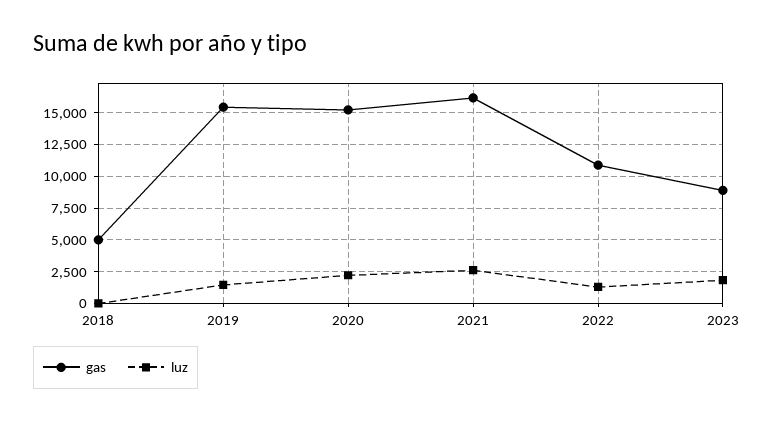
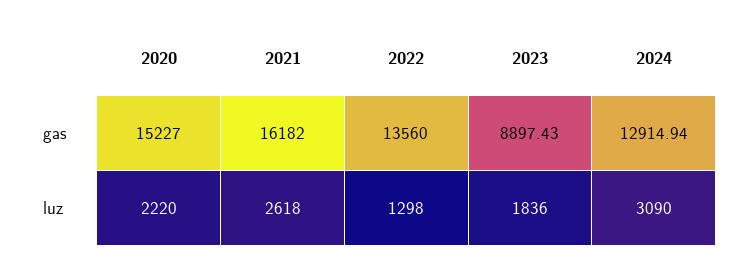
gas, 2018: 5000 -> none
luz, 2018: 0 -> none
gas, 2019: 15500 -> none
luz, 2019: 1500 -> none
gas, 2022: 11000 -> 13560
gas, 2024: none -> 12914.94
luz, 2024: none -> 3090

